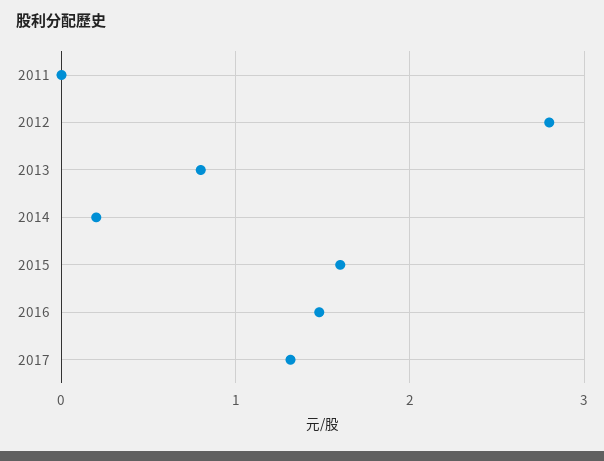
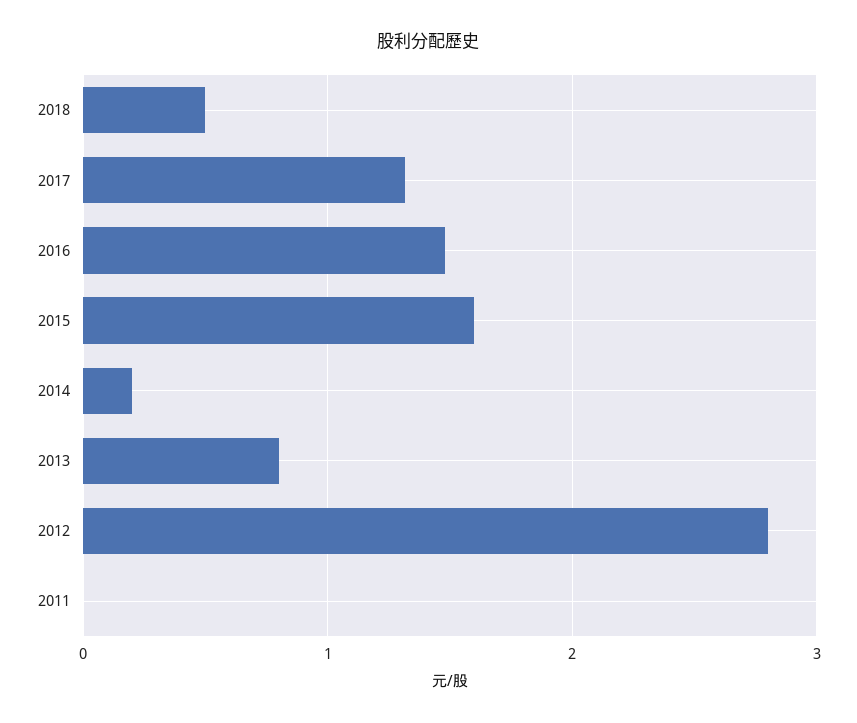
2018: none -> 0.5

